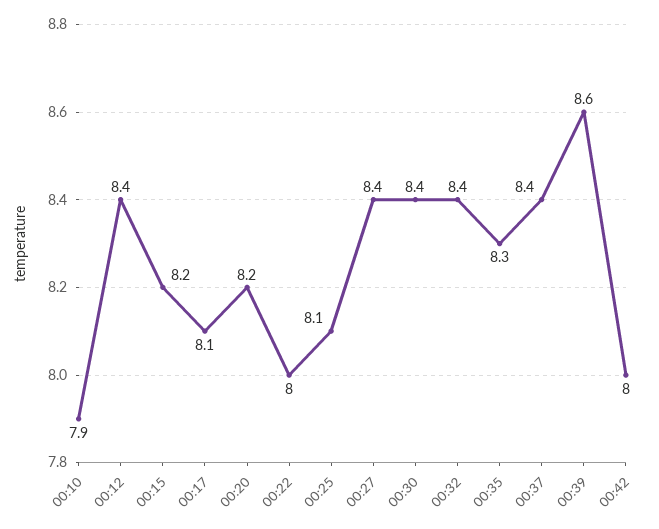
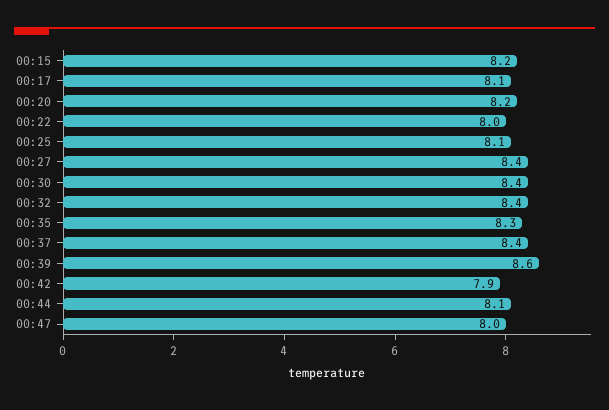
00:10: 7.9 -> none
00:12: 8.4 -> none
00:42: 8 -> 7.9
00:44: none -> 8.1
00:47: none -> 8

